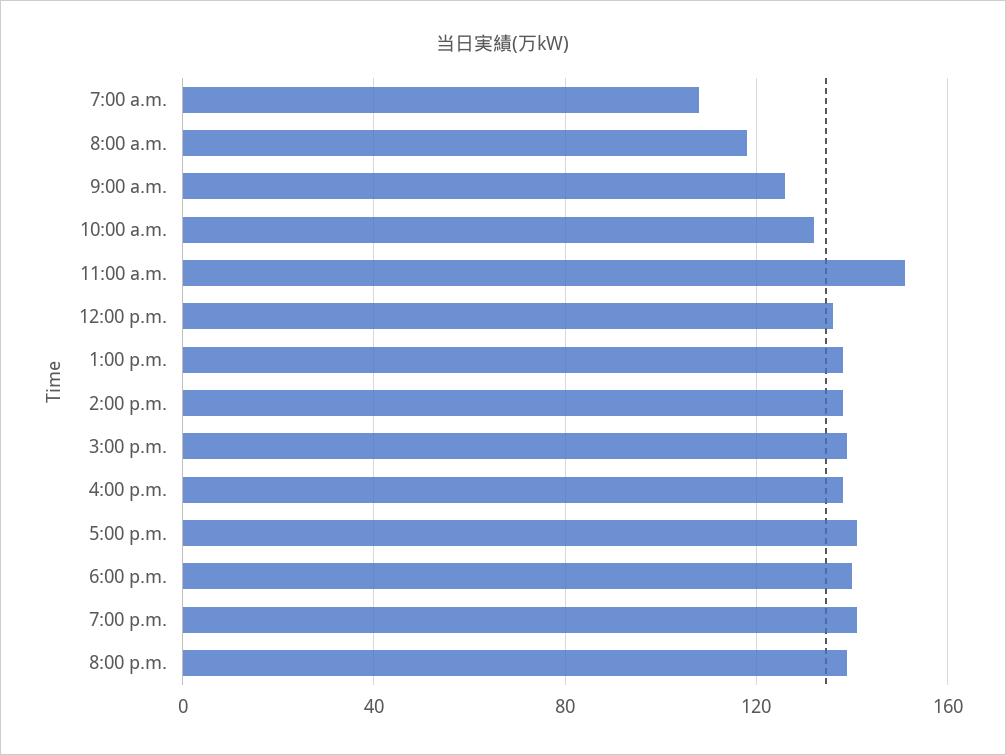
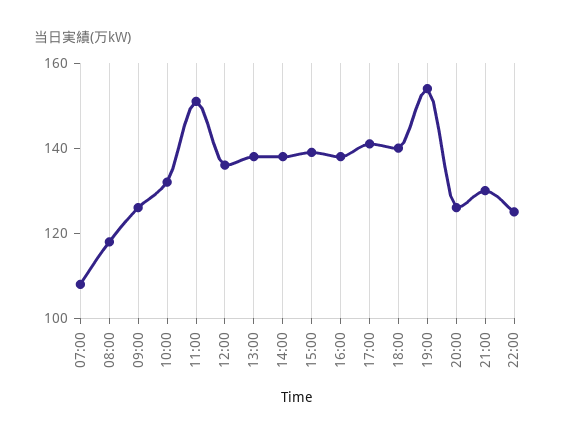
7:00 p.m.: 140 -> 155
8:00 p.m.: 140 -> 125
21:00: none -> 130
22:00: none -> 125

